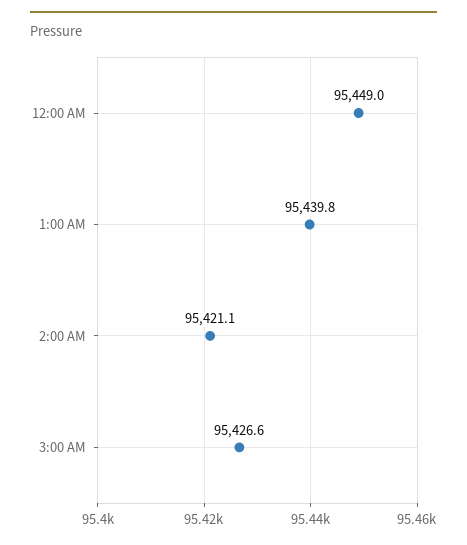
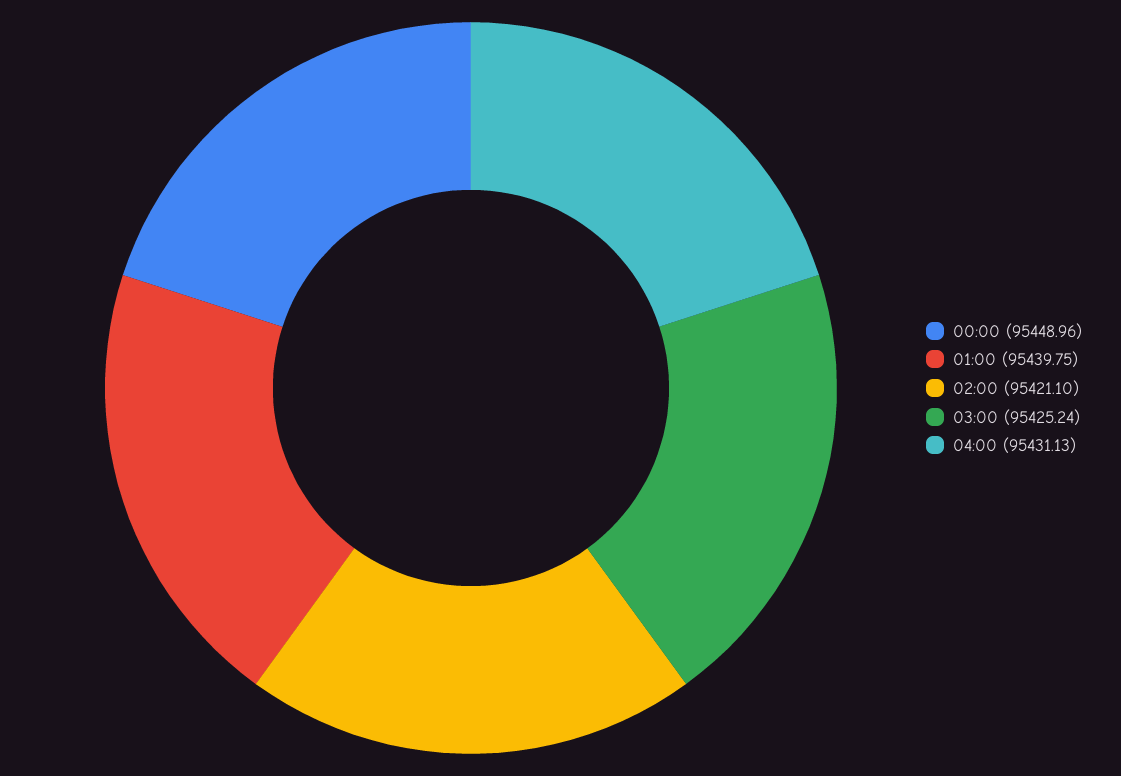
3:00 AM: 95426.6 -> 95425.24
04:00: none -> 95431.13

